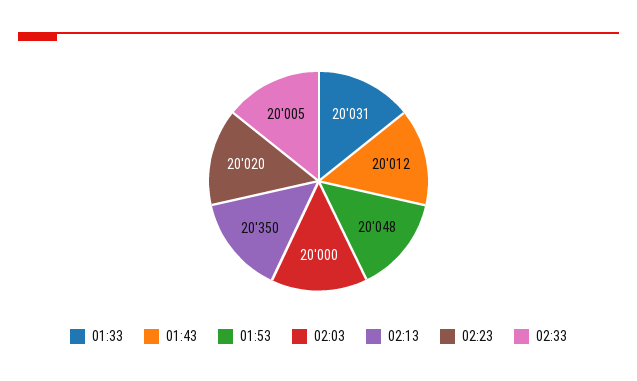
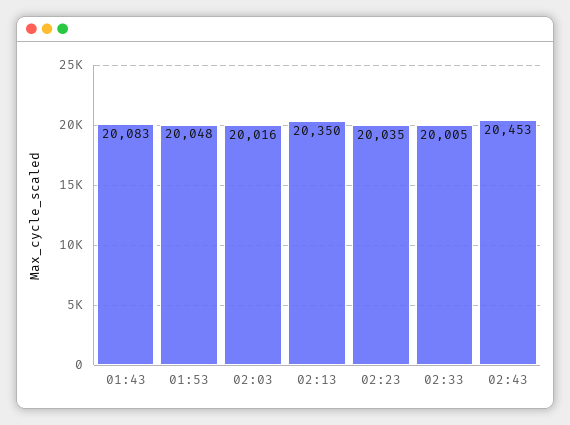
01:33: 20031 -> none
01:43: 20012 -> 20083
02:03: 20000 -> 20016
02:23: 20020 -> 20035
02:43: none -> 20453

